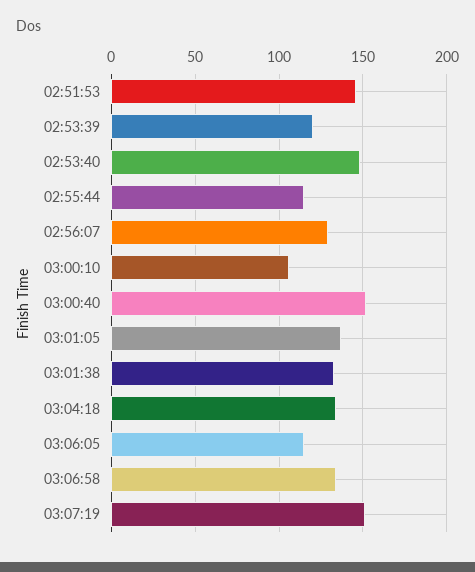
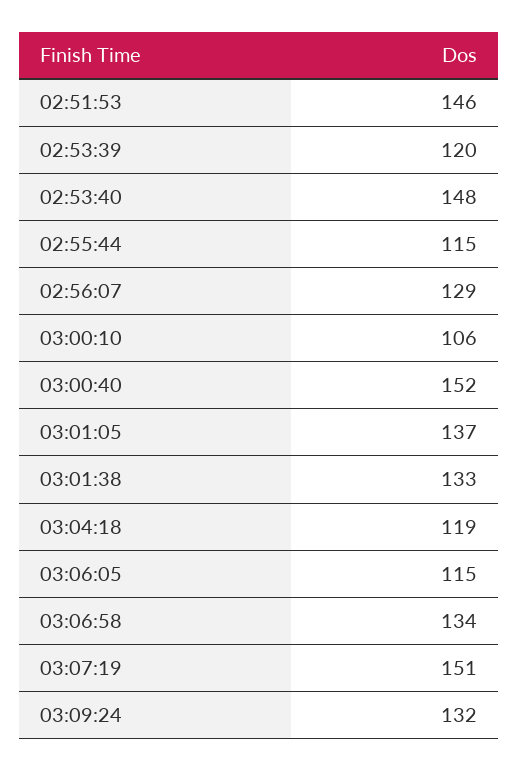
03:04:18: 135 -> 119
03:09:24: none -> 132

